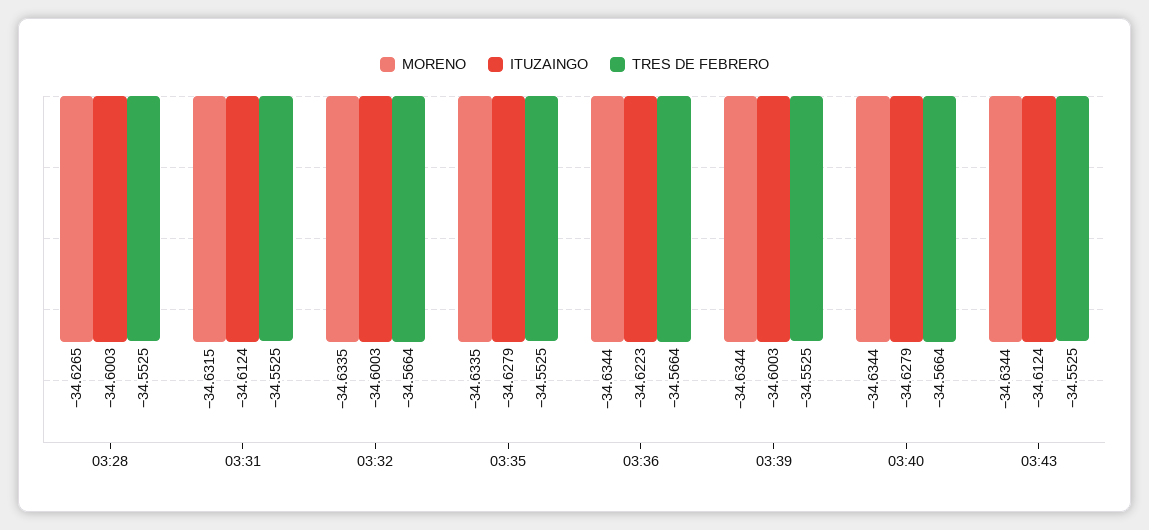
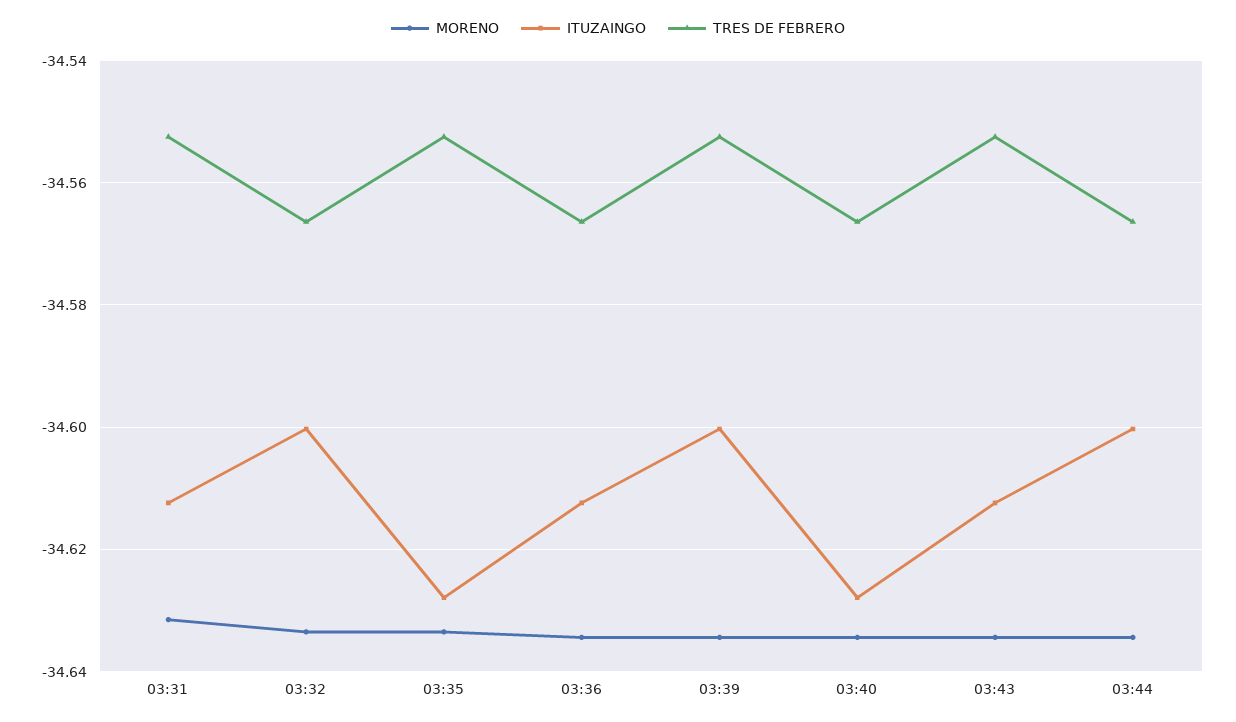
MORENO, 03:28: -34.6265 -> none
ITUZAINGO, 03:28: -34.6003 -> none
TRES DE FEBRERO, 03:28: -34.5525 -> none
ITUZAINGO, 03:36: -34.6223 -> -34.612
MORENO, 03:44: none -> -34.634
ITUZAINGO, 03:44: none -> -34.6
TRES DE FEBRERO, 03:44: none -> -34.566

